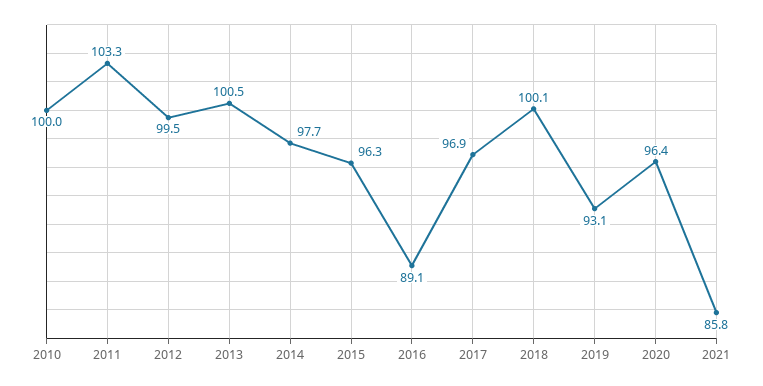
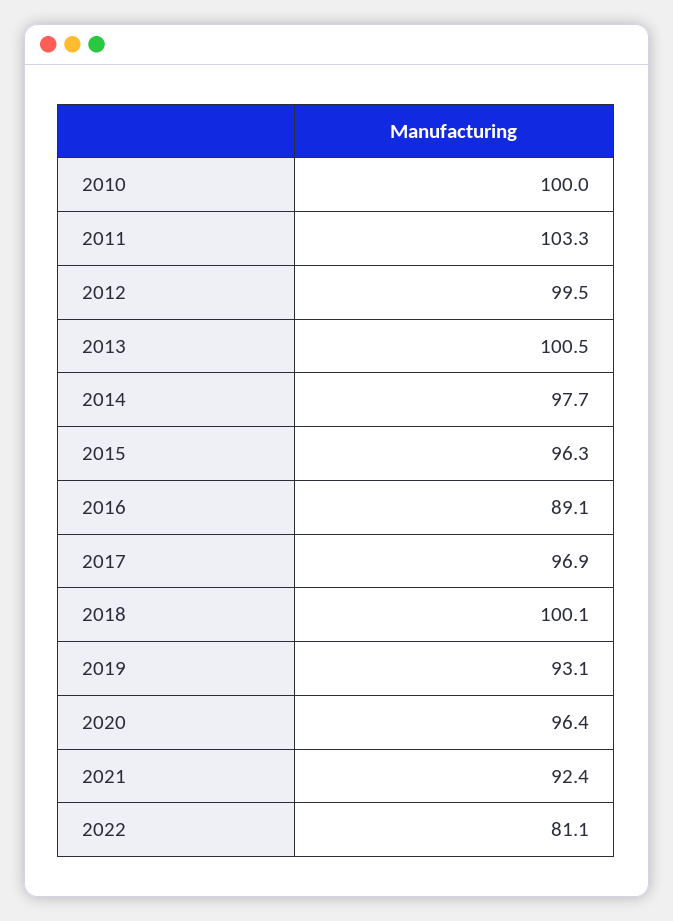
2021: 85.8 -> 92.4
2022: none -> 81.1

